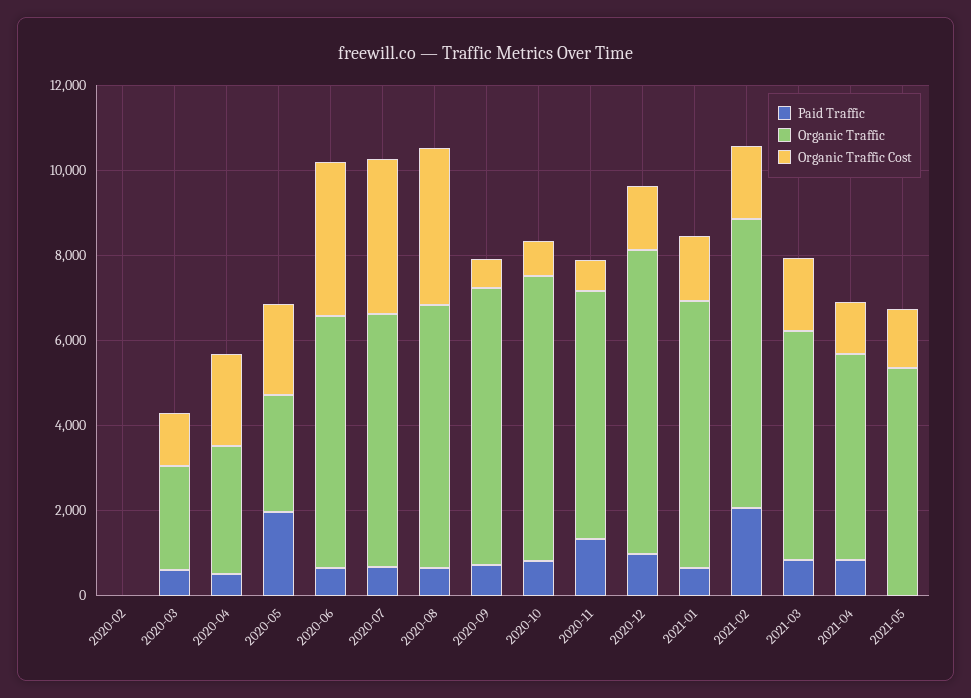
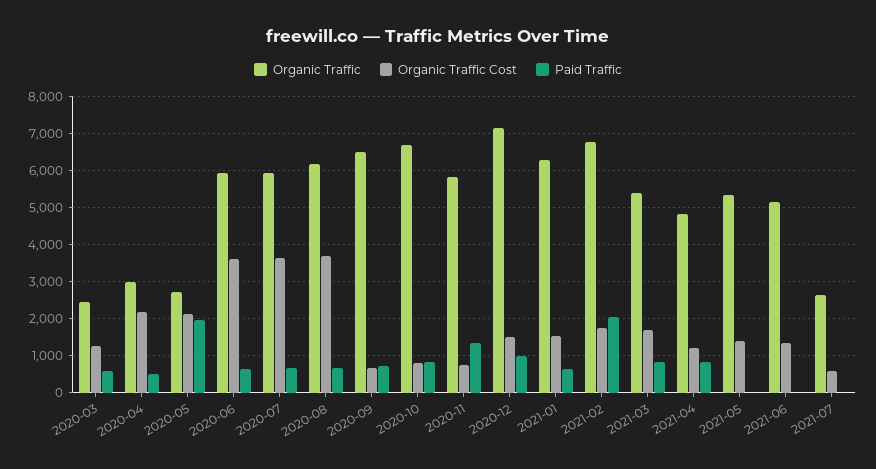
Paid Traffic, 2020-02: 0 -> none
Organic Traffic, 2020-02: 0 -> none
Organic Traffic Cost, 2020-02: 0 -> none
Organic Traffic, 2021-06: none -> 5200
Organic Traffic Cost, 2021-06: none -> 1400
Paid Traffic, 2021-06: none -> 0
Organic Traffic, 2021-07: none -> 2600
Organic Traffic Cost, 2021-07: none -> 600
Paid Traffic, 2021-07: none -> 0

